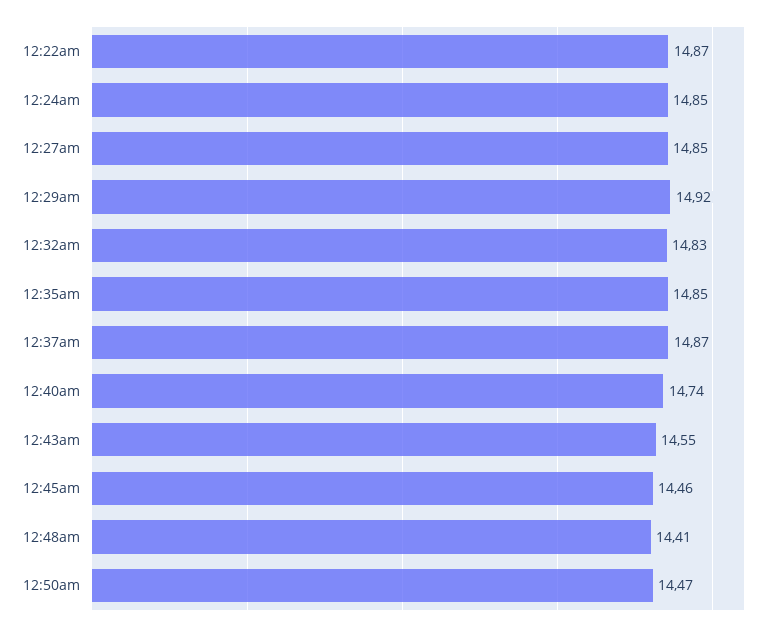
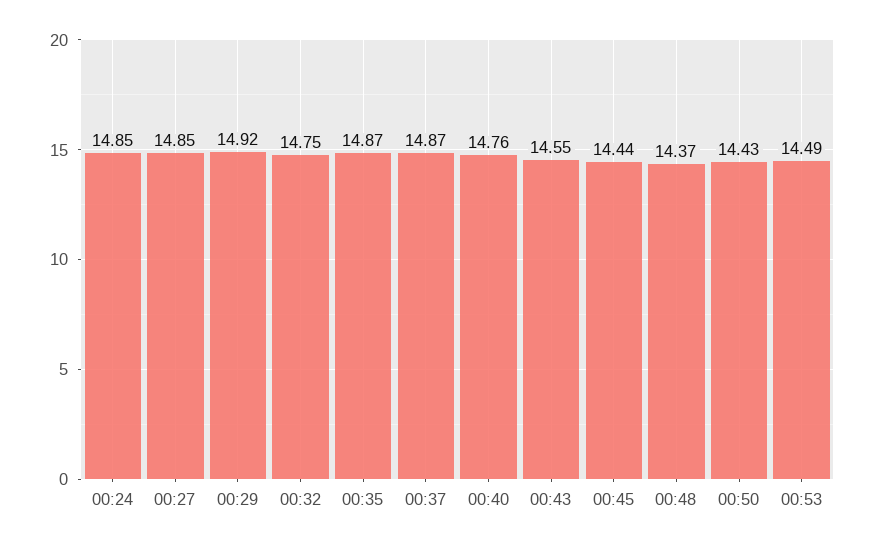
12:22am: 14.87 -> none
12:32am: 14.83 -> 14.75
12:35am: 14.85 -> 14.87
12:40am: 14.74 -> 14.76
12:45am: 14.46 -> 14.44
12:48am: 14.41 -> 14.37
12:50am: 14.47 -> 14.43
00:53: none -> 14.49

